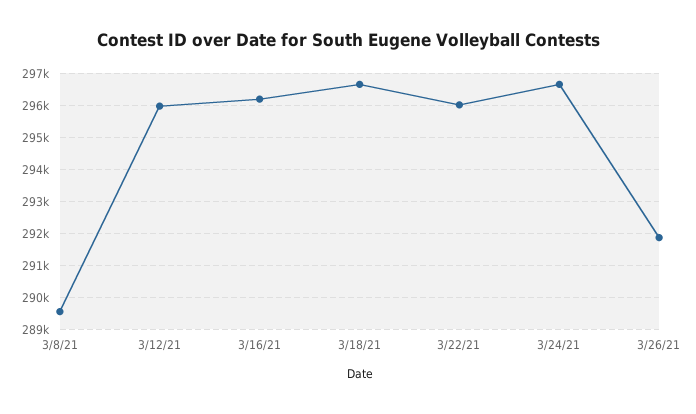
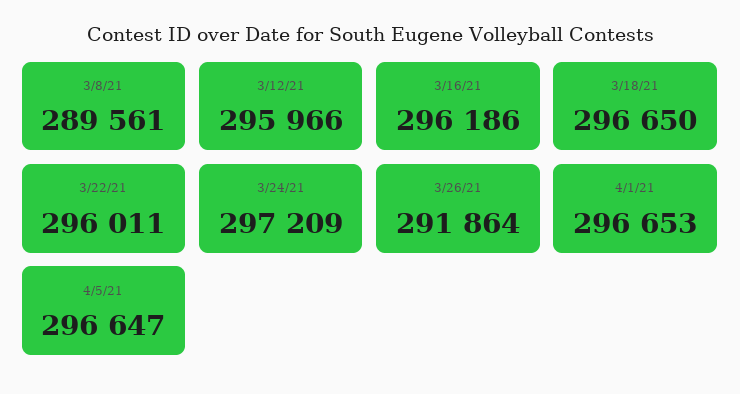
3/24/21: 296600 -> 297209
4/1/21: none -> 296653
4/5/21: none -> 296647

